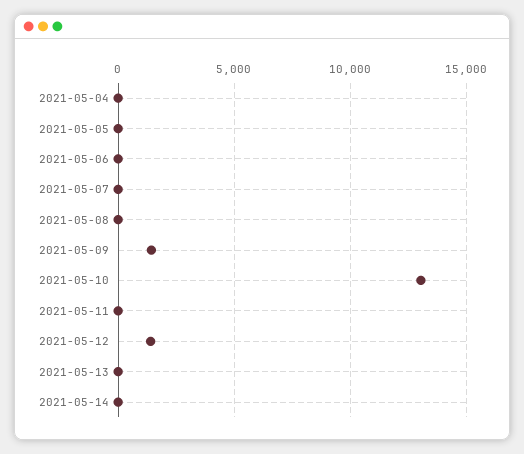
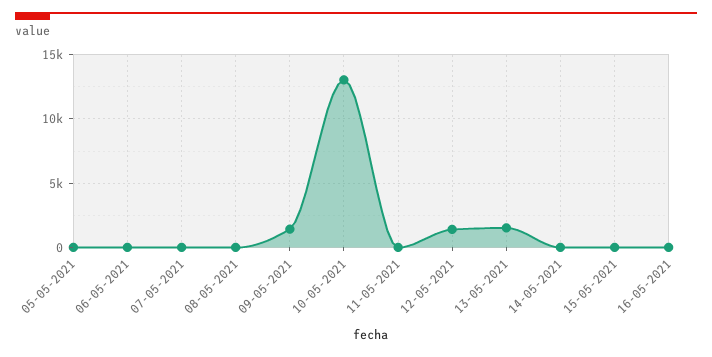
2021-05-04: 0 -> none
2021-05-13: 0 -> 1500
15-05-2021: none -> 0
16-05-2021: none -> 0

